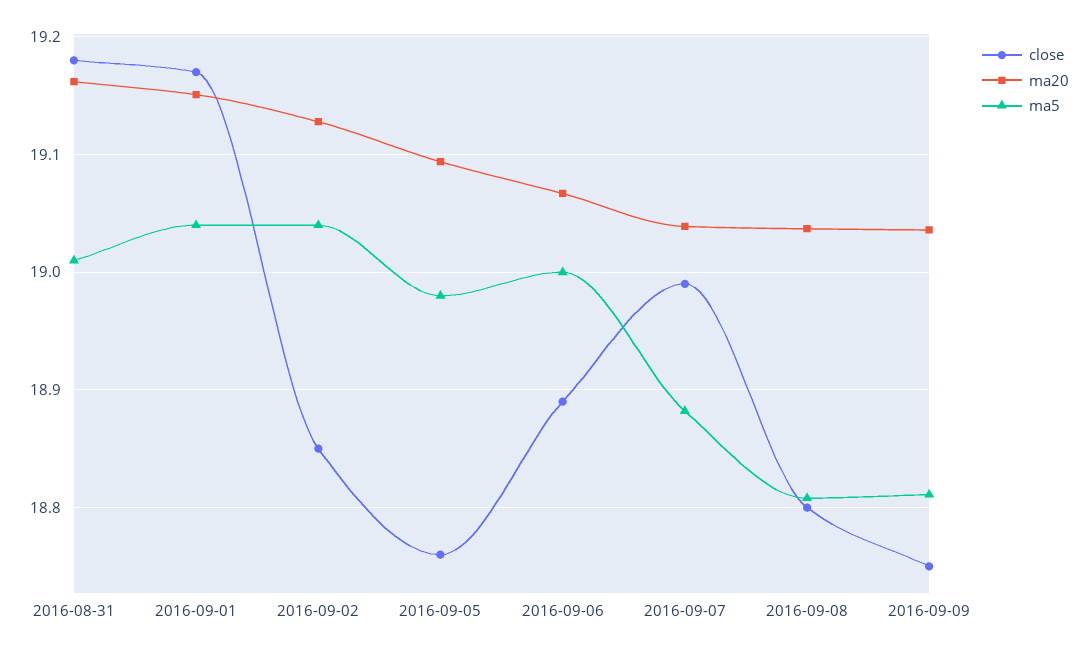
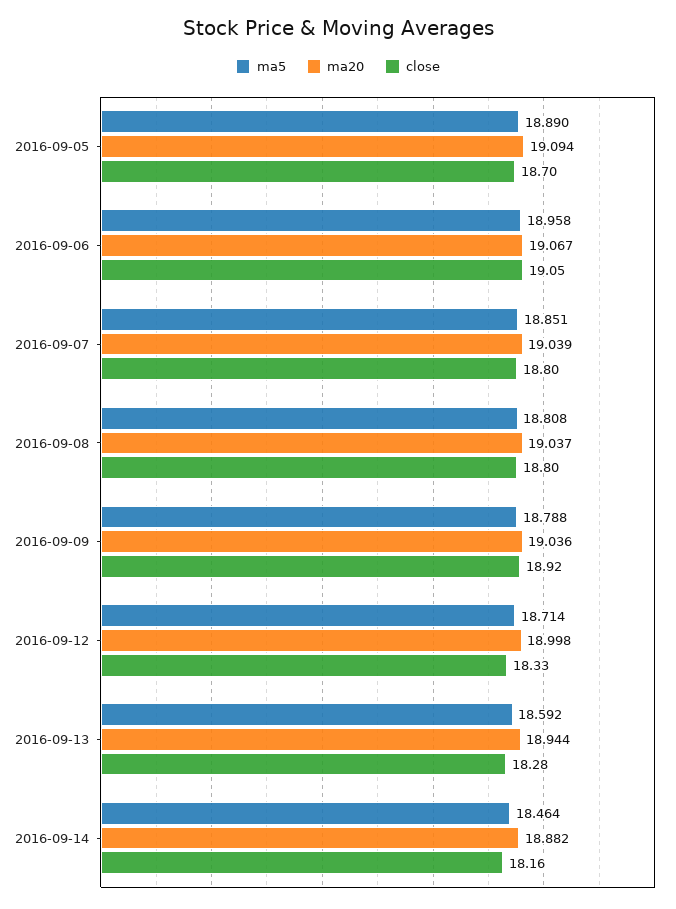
close, 2016-08-31: 19.18 -> none
ma20, 2016-08-31: 19.16 -> none
ma5, 2016-08-31: 19.01 -> none
close, 2016-09-01: 19.17 -> none
ma20, 2016-09-01: 19.15 -> none
ma5, 2016-09-01: 19.04 -> none
close, 2016-09-02: 18.85 -> none
ma20, 2016-09-02: 19.13 -> none
ma5, 2016-09-02: 19.04 -> none
close, 2016-09-05: 18.76 -> 18.7
ma5, 2016-09-05: 18.98 -> 18.89
close, 2016-09-06: 18.89 -> 19.05
ma5, 2016-09-06: 19 -> 18.958
close, 2016-09-07: 18.99 -> 18.8
ma5, 2016-09-07: 18.88 -> 18.851
close, 2016-09-09: 18.75 -> 18.92
ma5, 2016-09-09: 18.81 -> 18.788
ma5, 2016-09-12: none -> 18.714
ma20, 2016-09-12: none -> 18.998
close, 2016-09-12: none -> 18.33
ma5, 2016-09-13: none -> 18.592
ma20, 2016-09-13: none -> 18.944
close, 2016-09-13: none -> 18.28
ma5, 2016-09-14: none -> 18.464
ma20, 2016-09-14: none -> 18.882
close, 2016-09-14: none -> 18.16

